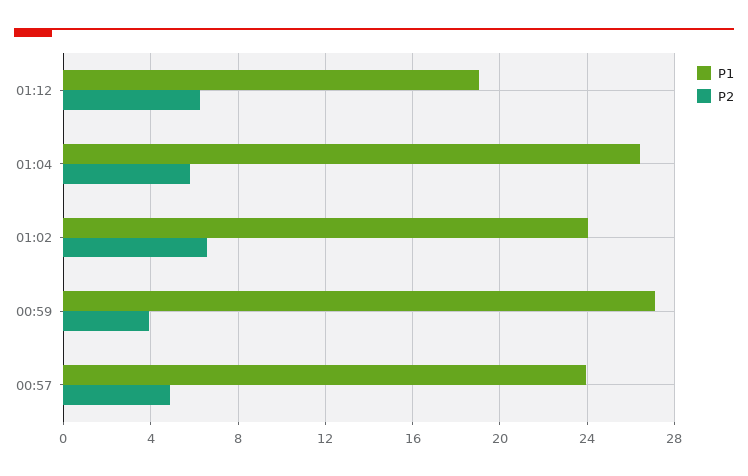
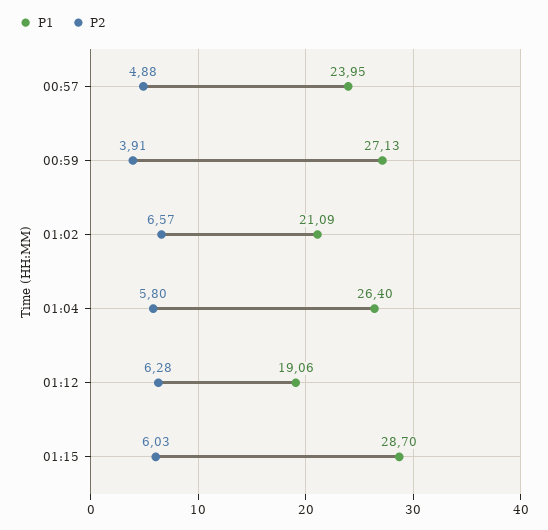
P1, 01:02: 24 -> 21.09
P1, 01:15: none -> 28.7
P2, 01:15: none -> 6.03

